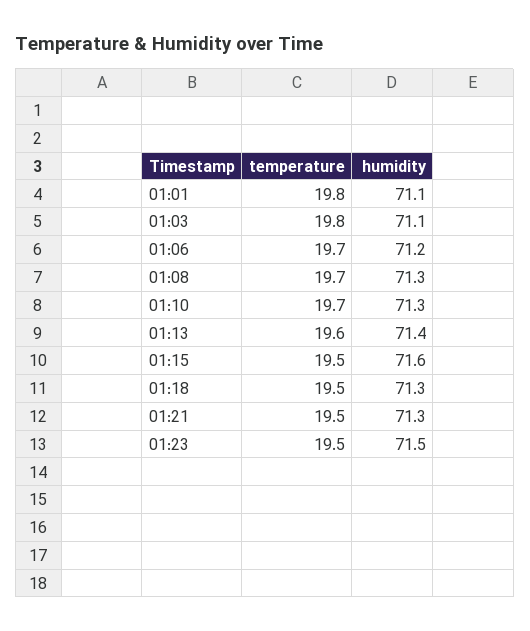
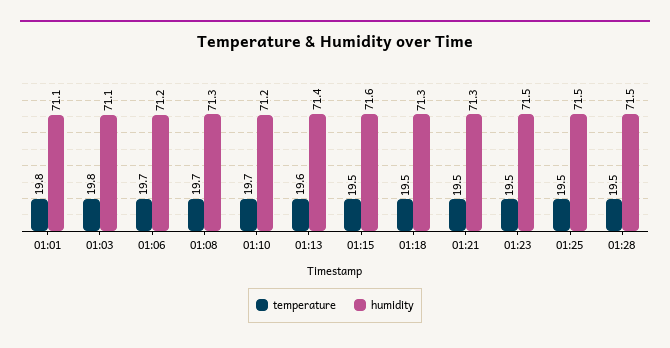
humidity, 01:10: 71.3 -> 71.2
temperature, 01:25: none -> 19.5
humidity, 01:25: none -> 71.5
temperature, 01:28: none -> 19.5
humidity, 01:28: none -> 71.5

